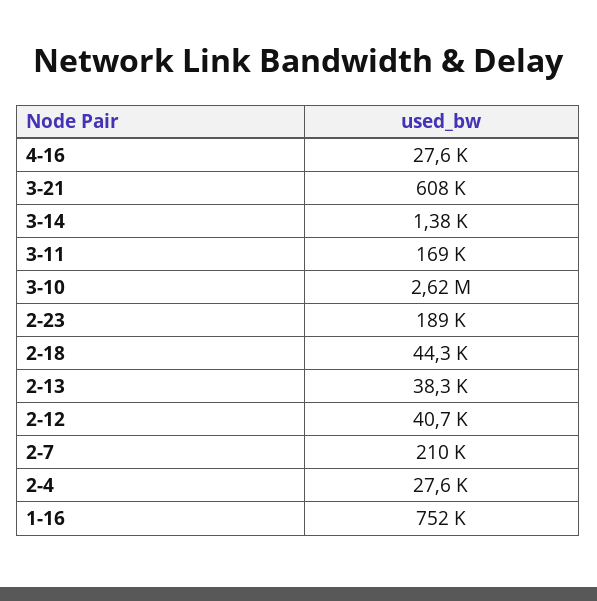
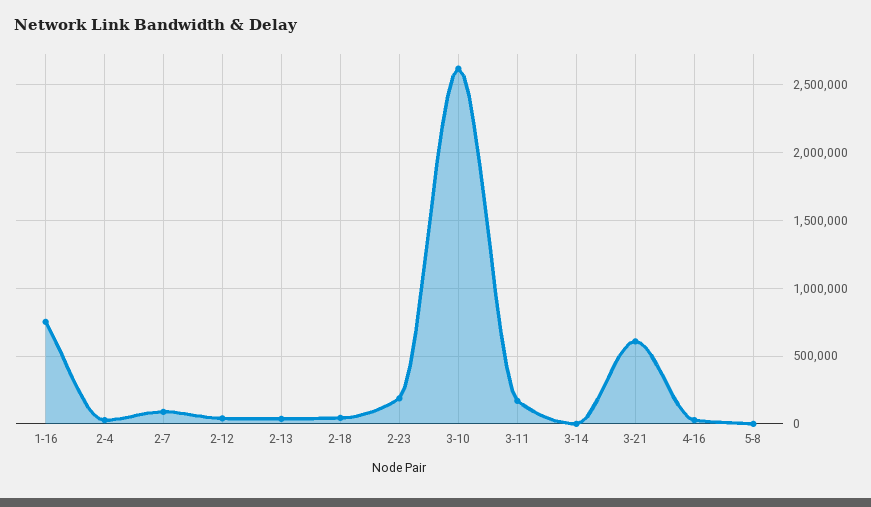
2-7: 210000 -> 100000
5-8: none -> 0

